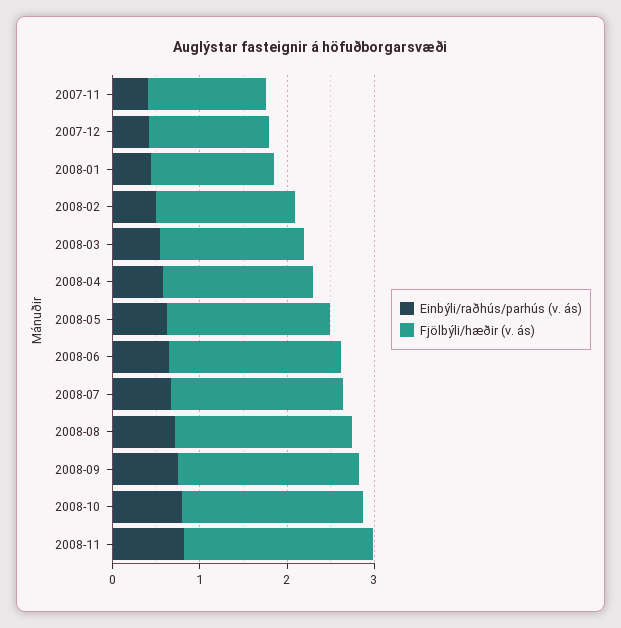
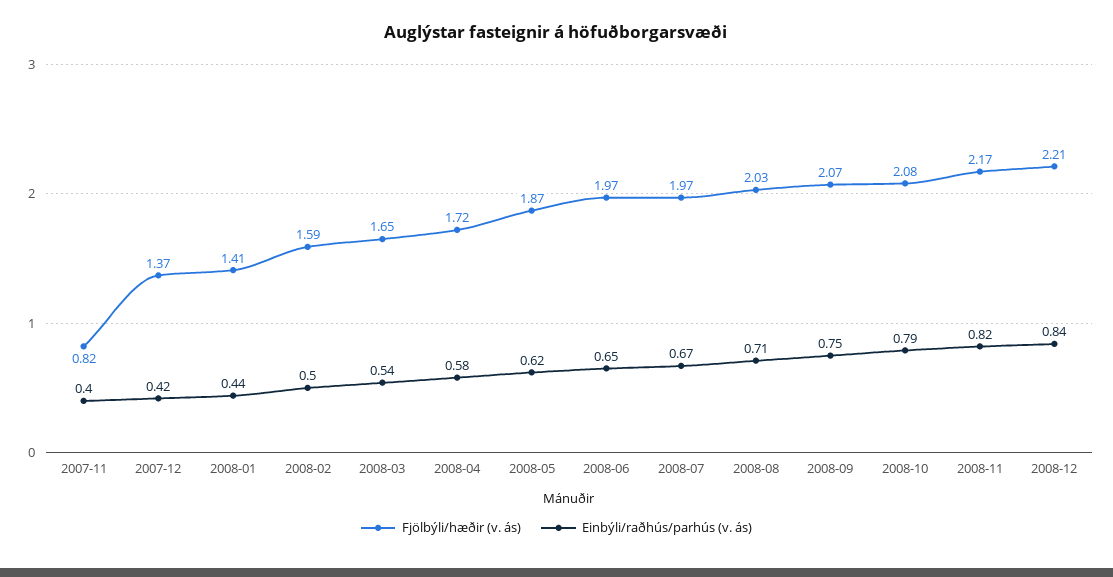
Fjölbýli/hæðir (v. ás), 2007-11: 1.4 -> 0.82
Fjölbýli/hæðir (v. ás), 2008-12: none -> 2.21
Einbýli/raðhús/parhús (v. ás), 2008-12: none -> 0.84

